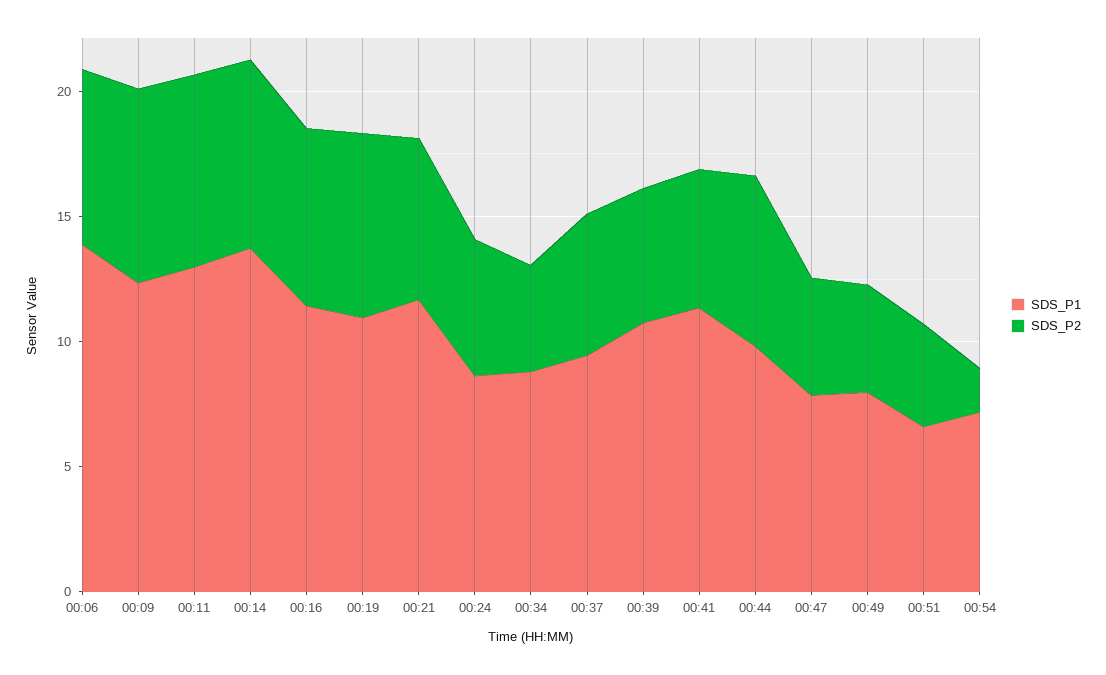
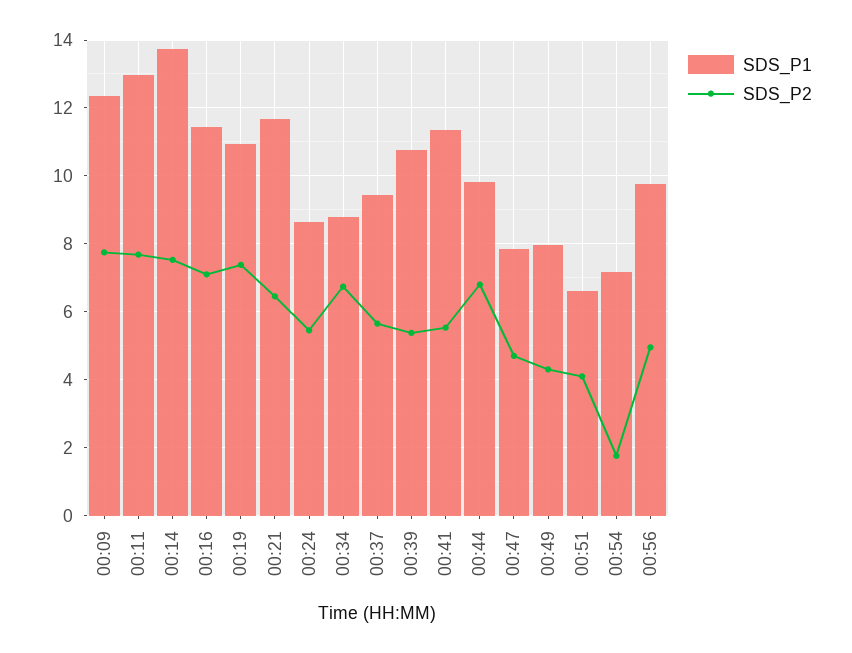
SDS_P1, 00:06: 14 -> none
SDS_P2, 00:06: 7 -> none
SDS_P2, 00:34: 4 -> 6.8
SDS_P1, 00:56: none -> 9.8
SDS_P2, 00:56: none -> 5

